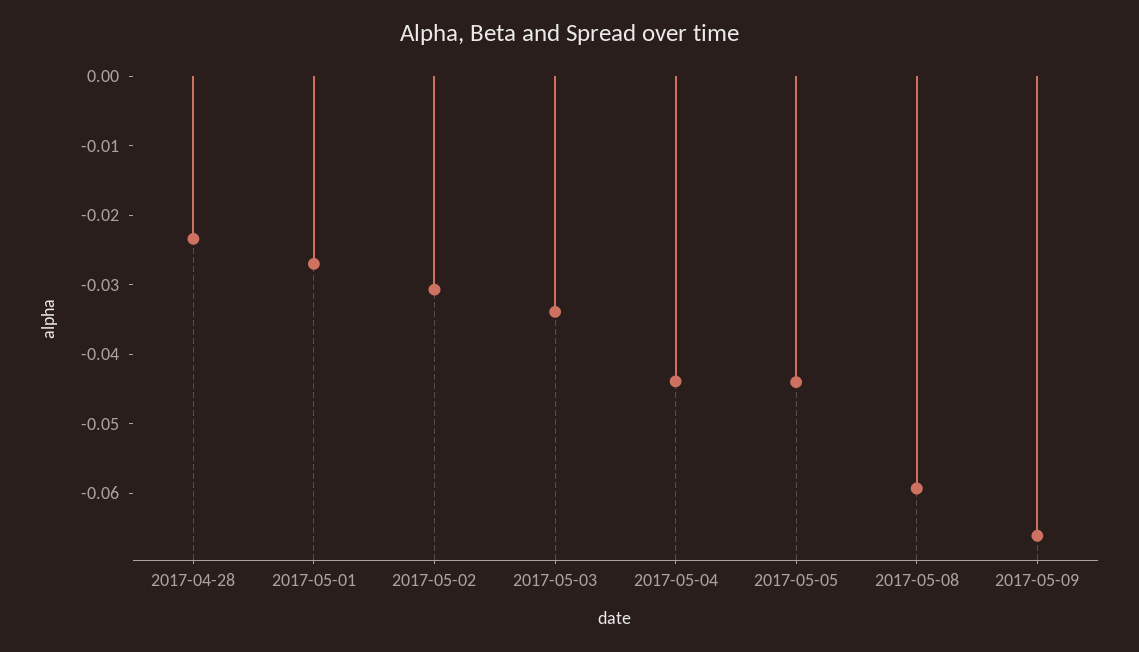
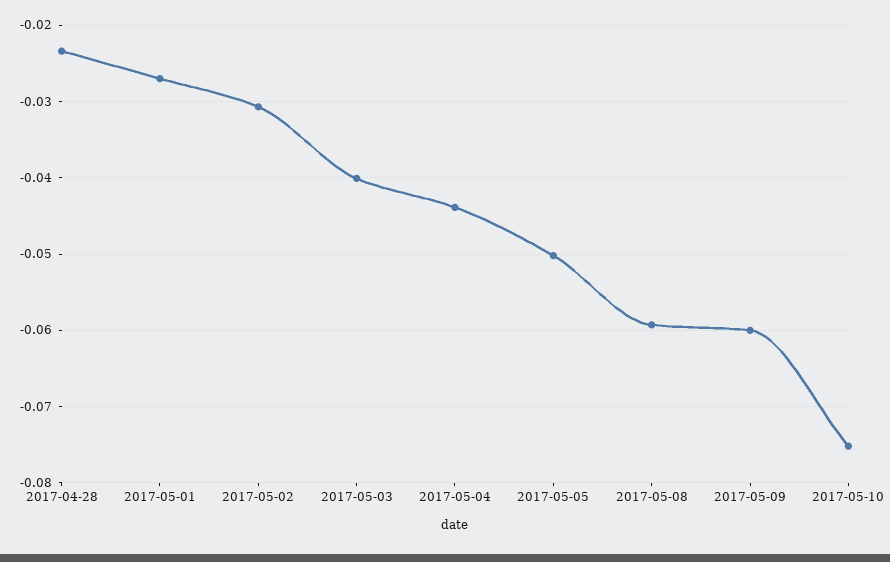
2017-05-03: -0.034 -> -0.04
2017-05-05: -0.044 -> -0.05
2017-05-09: -0.066 -> -0.06
2017-05-10: none -> -0.075

